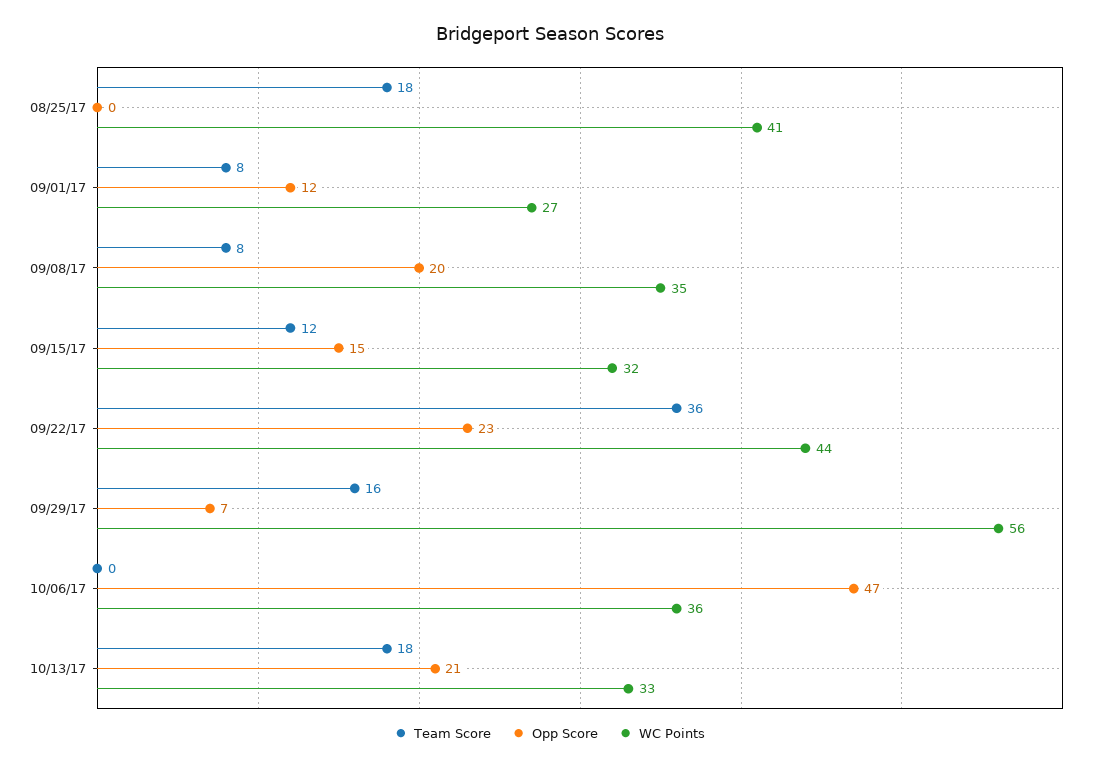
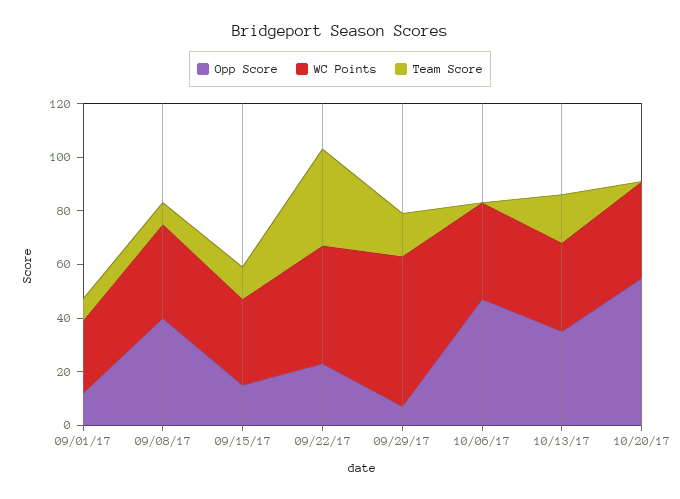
Team Score, 08/25/17: 18 -> none
Opp Score, 08/25/17: 0 -> none
WC Points, 08/25/17: 41 -> none
Opp Score, 09/08/17: 20 -> 40
Opp Score, 10/13/17: 21 -> 35
Opp Score, 10/20/17: none -> 55
WC Points, 10/20/17: none -> 35
Team Score, 10/20/17: none -> 0

